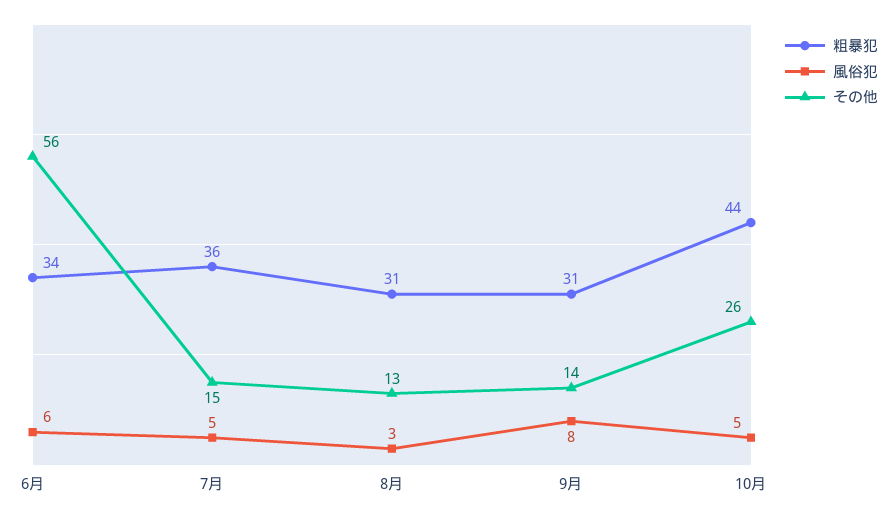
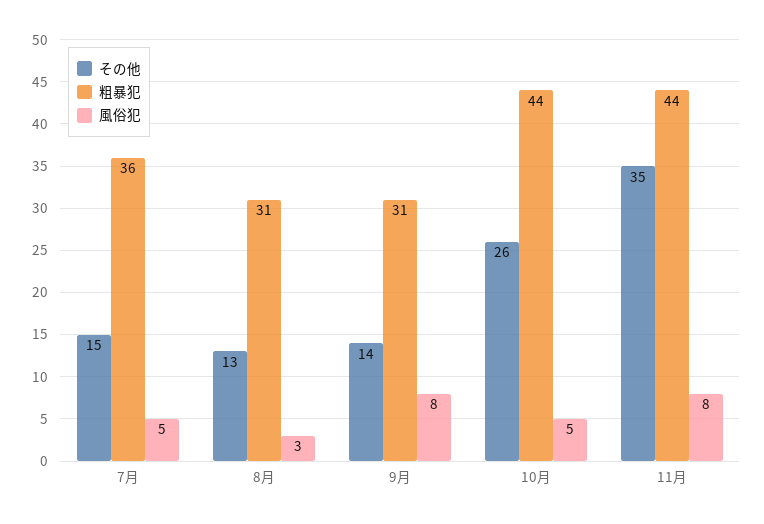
粗暴犯, 6月: 34 -> none
風俗犯, 6月: 6 -> none
その他, 6月: 56 -> none
その他, 11月: none -> 35
粗暴犯, 11月: none -> 44
風俗犯, 11月: none -> 8

